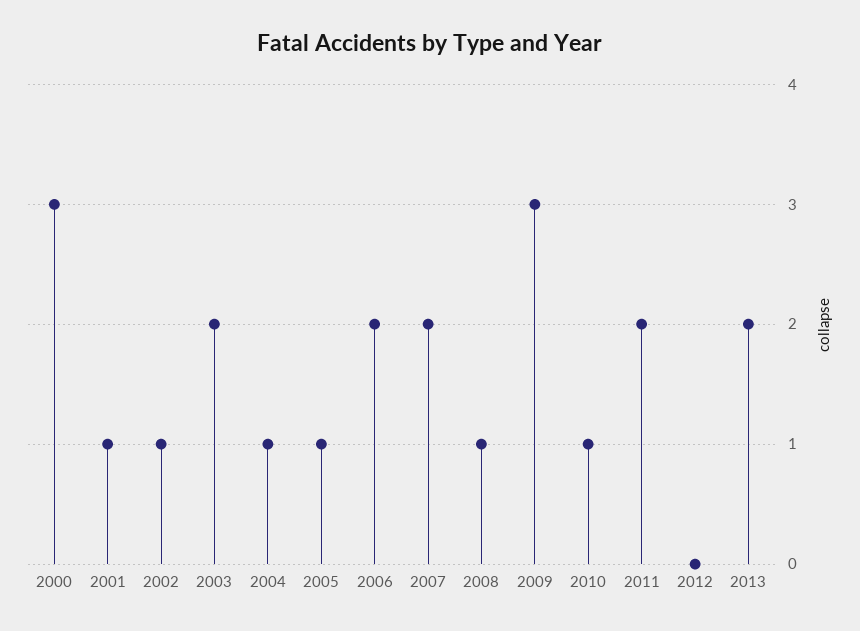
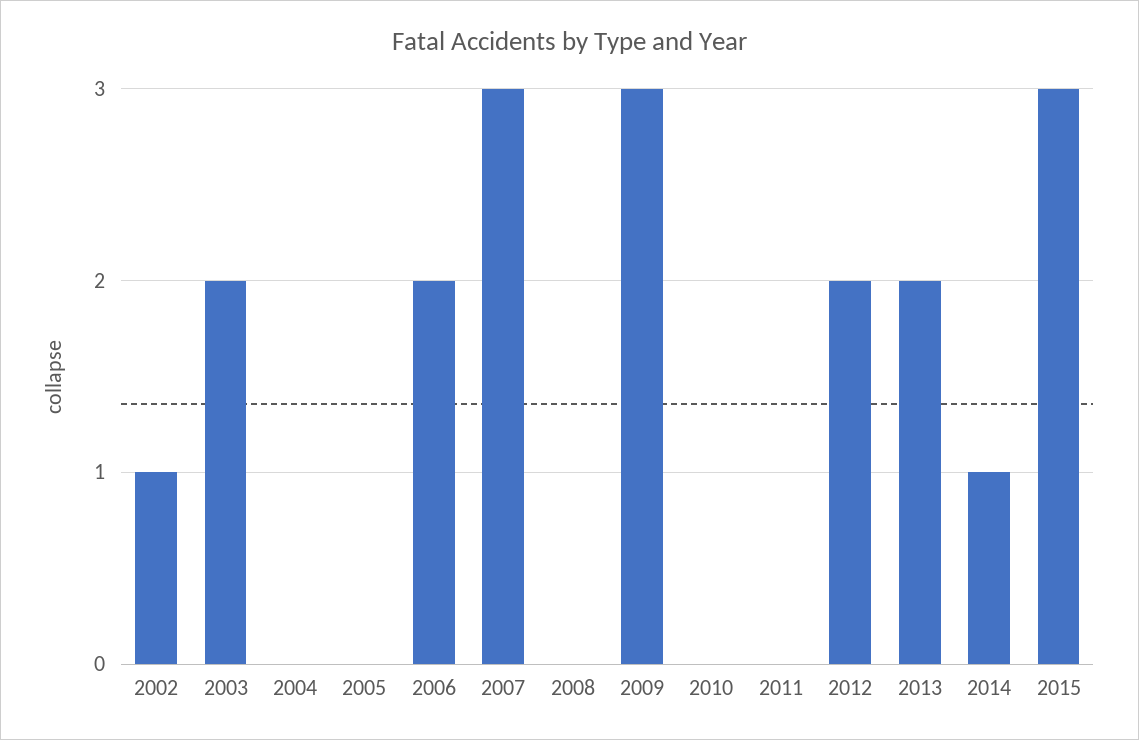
2000: 3 -> none
2001: 1 -> none
2004: 1 -> 0
2005: 1 -> 0
2007: 2 -> 3
2008: 1 -> 0
2010: 1 -> 0
2011: 2 -> 0
2012: 0 -> 2
2014: none -> 1
2015: none -> 3

